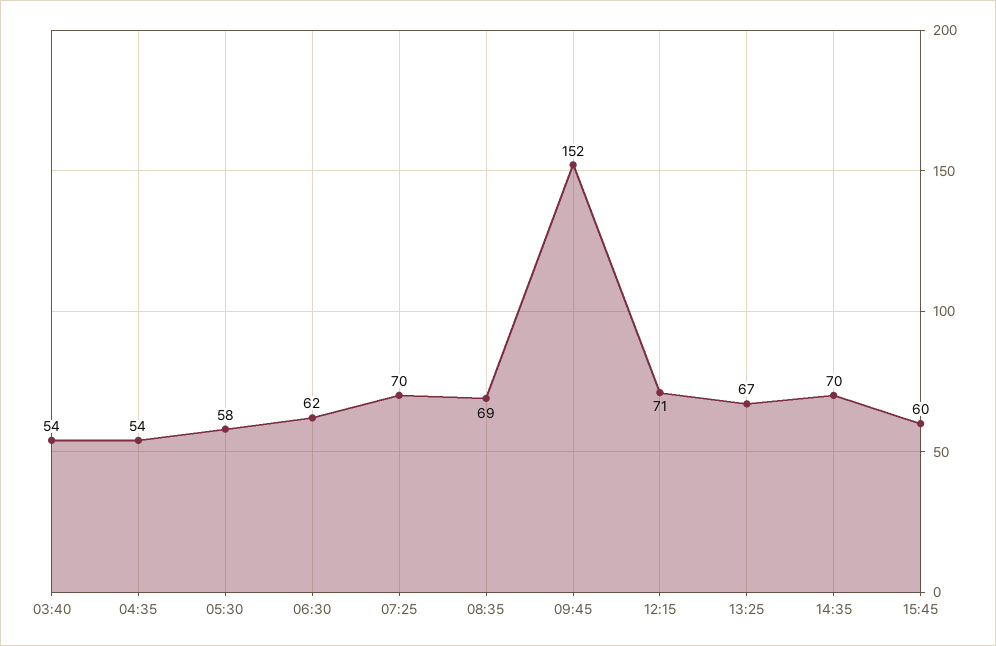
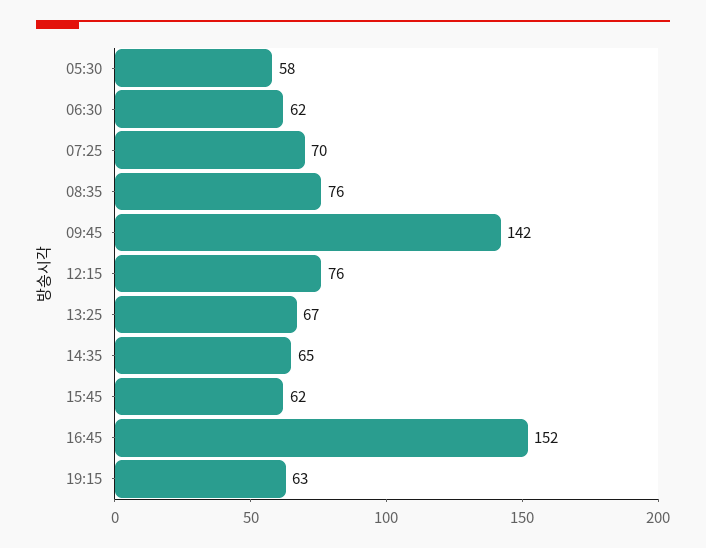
03:40: 54 -> none
04:35: 54 -> none
08:35: 69 -> 76
09:45: 152 -> 142
12:15: 71 -> 76
14:35: 70 -> 65
15:45: 60 -> 62
16:45: none -> 152
19:15: none -> 63

